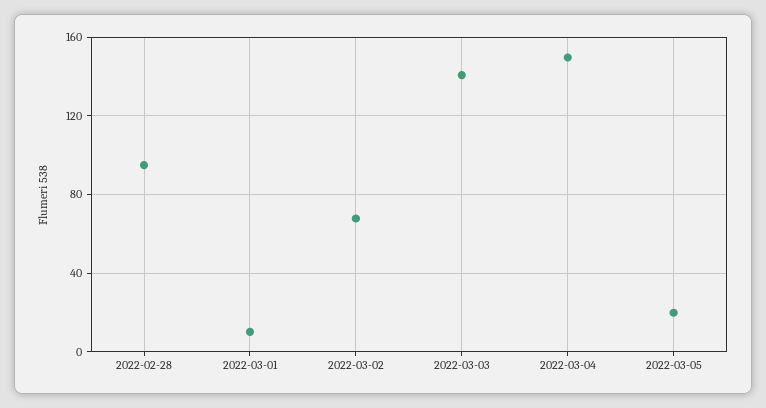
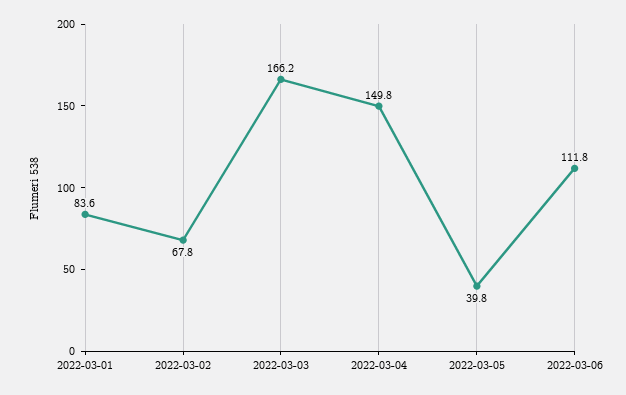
2022-02-28: 95 -> none
2022-03-01: 10 -> 83.6
2022-03-03: 140 -> 166.2
2022-03-05: 20 -> 39.8
2022-03-06: none -> 111.8

